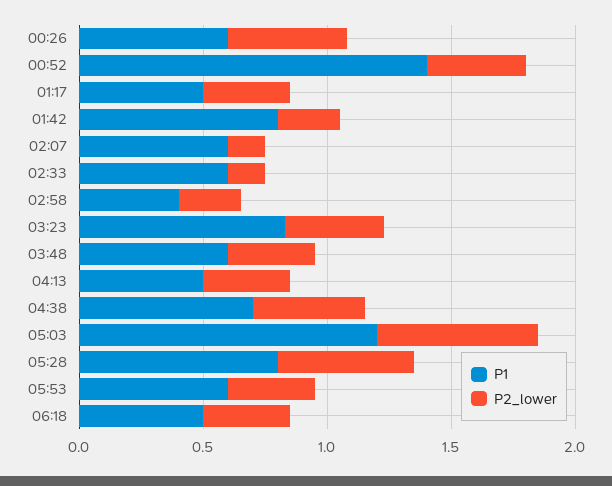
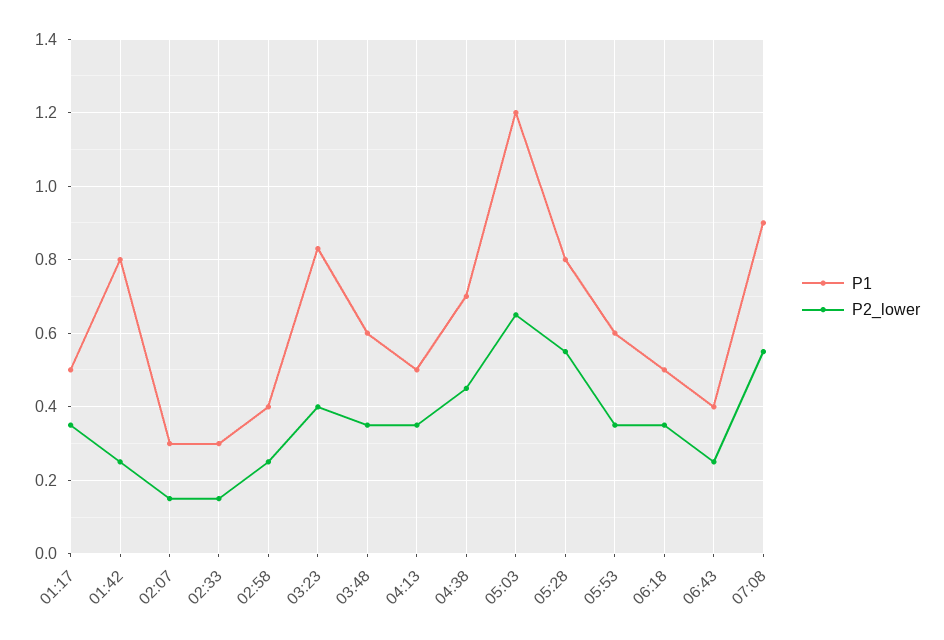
P1, 00:26: 0.6 -> none
P2_lower, 00:26: 0.5 -> none
P1, 00:52: 1.4 -> none
P2_lower, 00:52: 0.4 -> none
P1, 02:07: 0.6 -> 0.3
P1, 02:33: 0.6 -> 0.3
P1, 06:43: none -> 0.4
P2_lower, 06:43: none -> 0.25
P1, 07:08: none -> 0.9
P2_lower, 07:08: none -> 0.55

